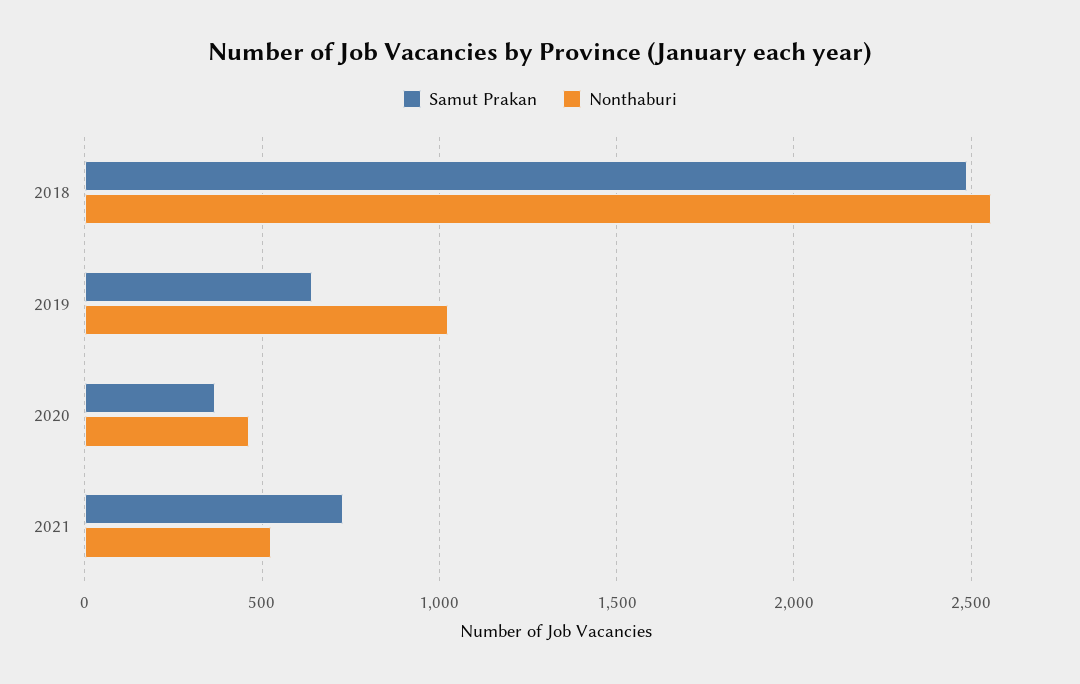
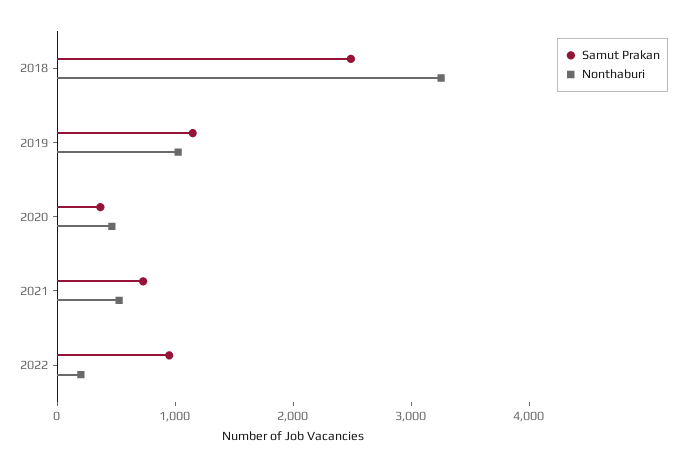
Nonthaburi, 2018: 2550 -> 3200
Samut Prakan, 2019: 650 -> 1200
Samut Prakan, 2022: none -> 1000
Nonthaburi, 2022: none -> 200

